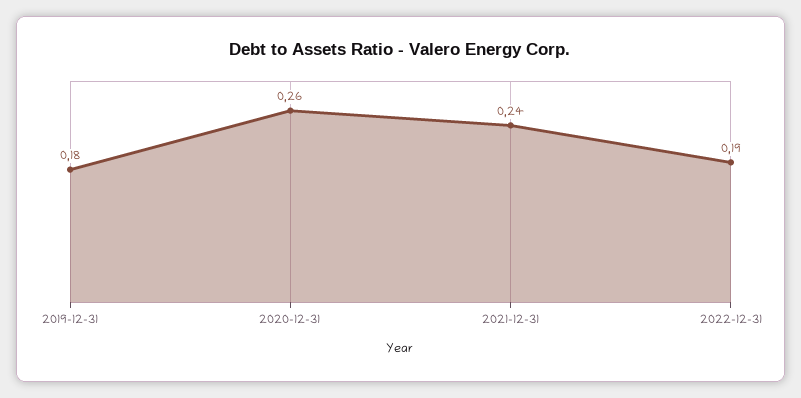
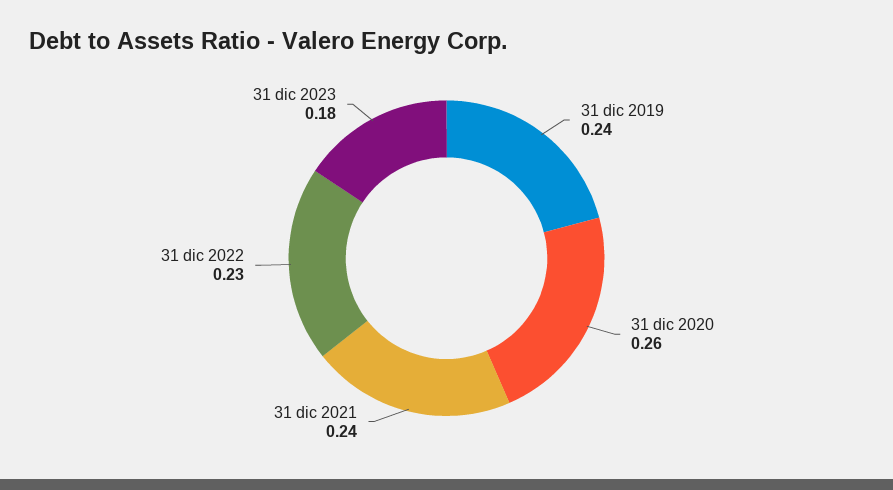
2019-12-31: 0.18 -> 0.24
2022-12-31: 0.19 -> 0.23
31 dic 2023: none -> 0.18

